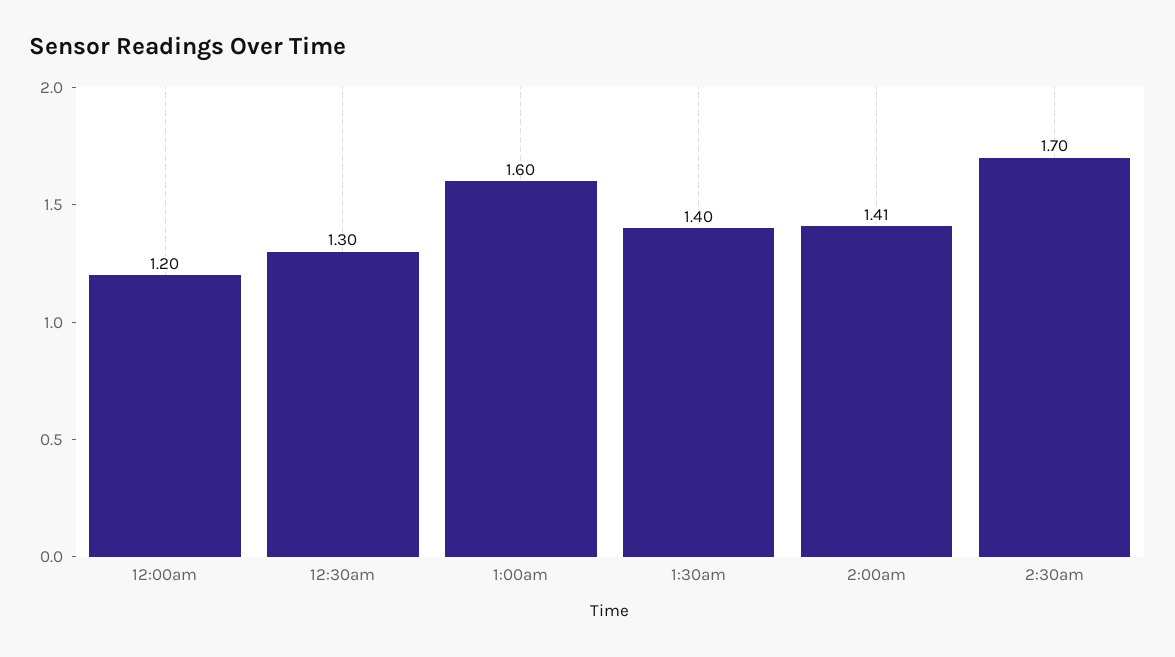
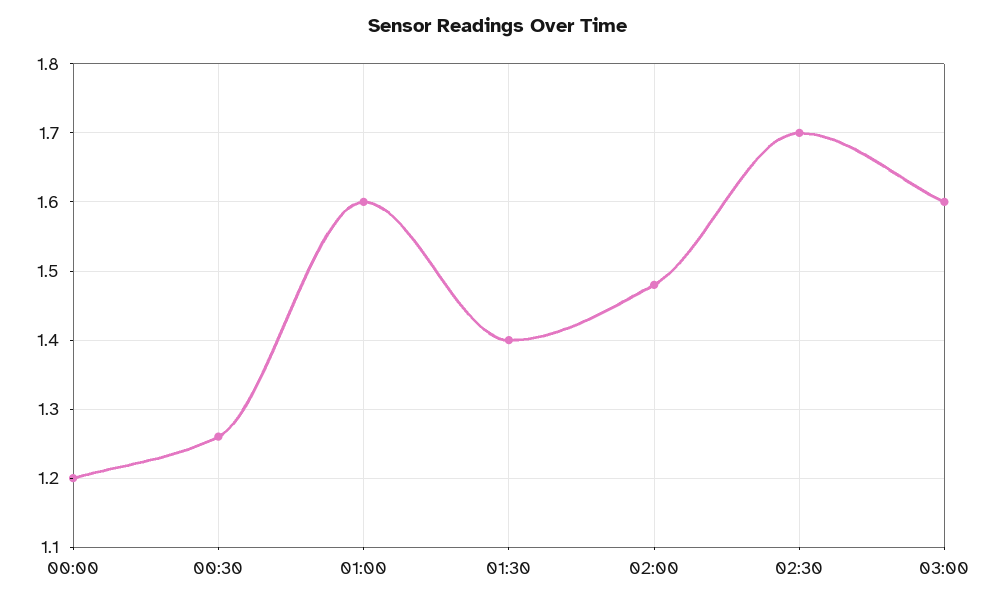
12:30am: 1.3 -> 1.26
2:00am: 1.41 -> 1.48
03:00: none -> 1.6

